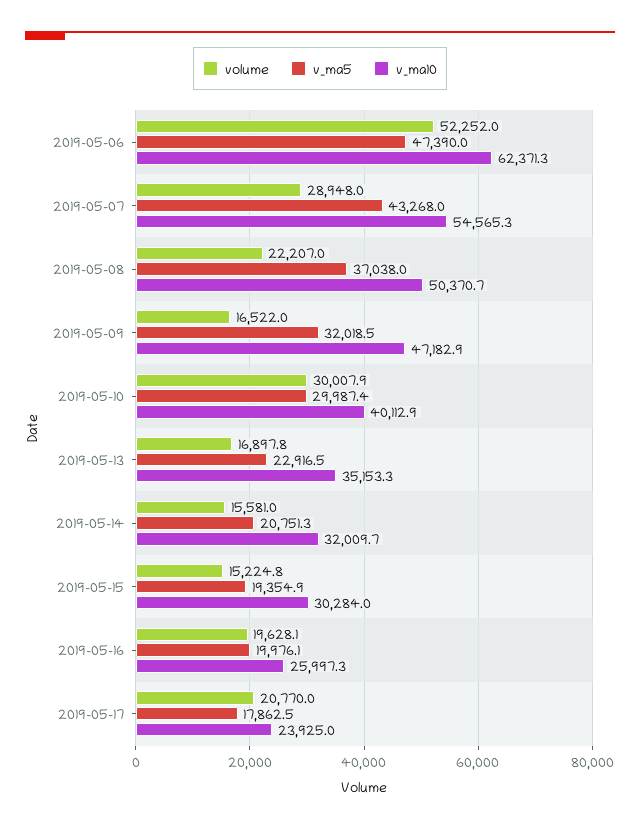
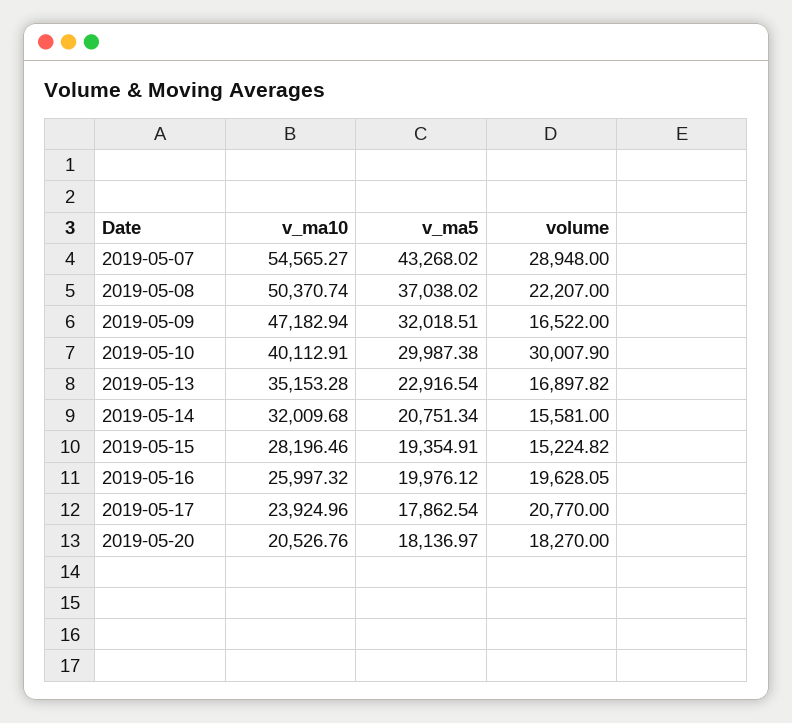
volume, 2019-05-06: 52252 -> none
v_ma5, 2019-05-06: 47390 -> none
v_ma10, 2019-05-06: 62371.3 -> none
v_ma10, 2019-05-15: 30284 -> 28196.46
v_ma10, 2019-05-20: none -> 20526.76
v_ma5, 2019-05-20: none -> 18136.97
volume, 2019-05-20: none -> 18270

